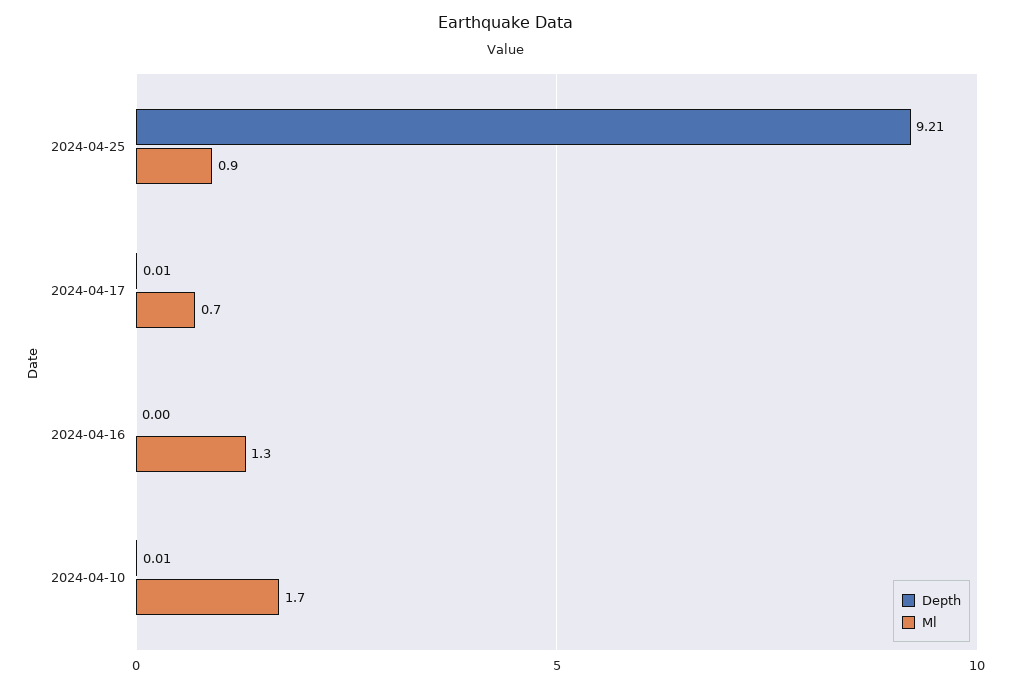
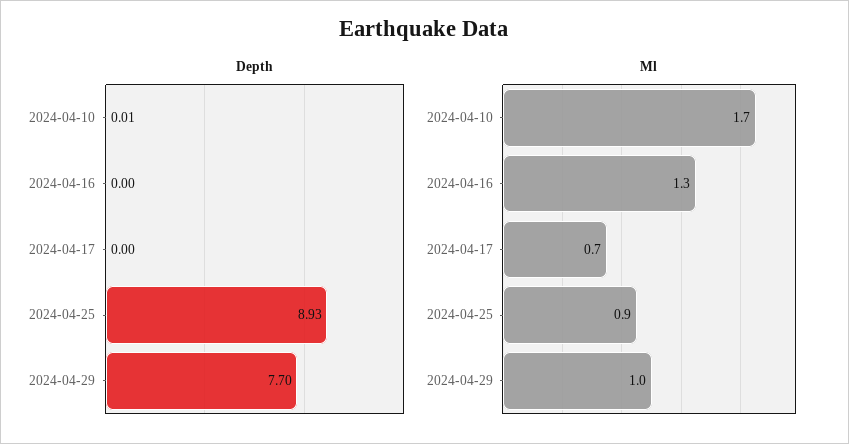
Depth, 2024-04-25: 9.21 -> 8.93
Depth, 2024-04-17: 0.01 -> 0
Depth, 2024-04-29: none -> 7.7
Ml, 2024-04-29: none -> 1

